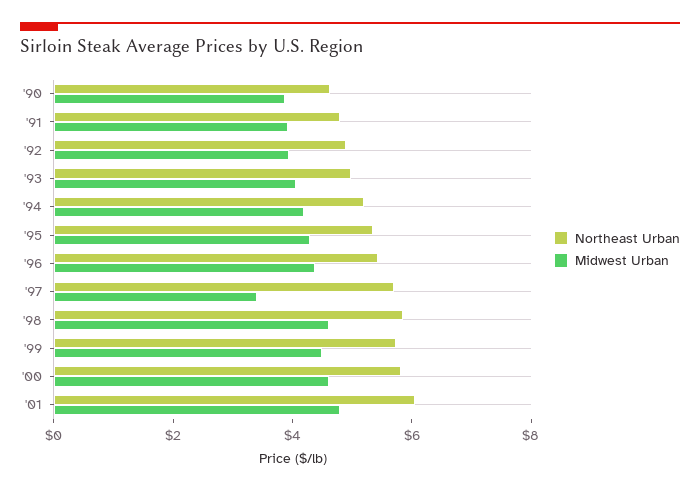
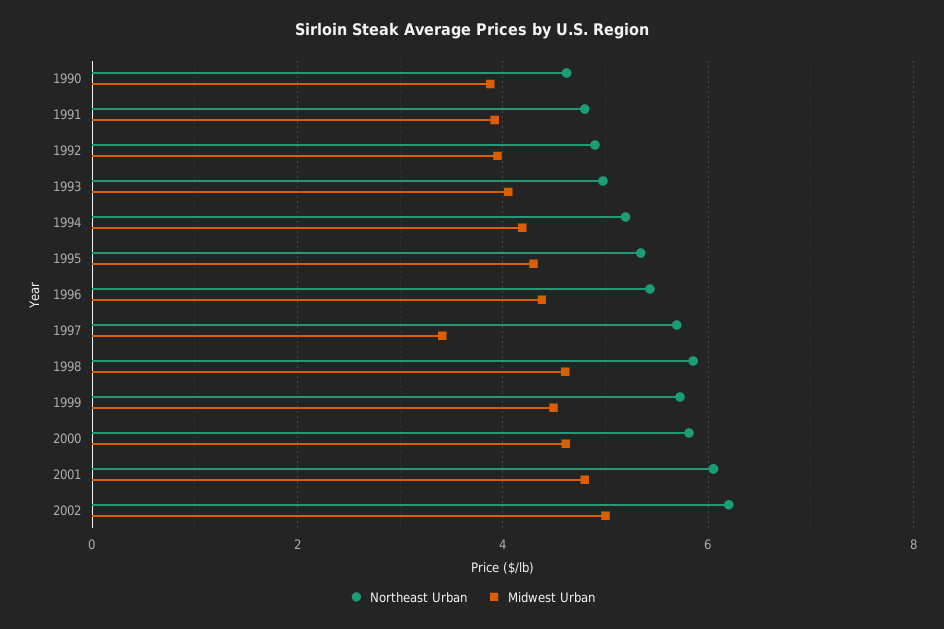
Northeast Urban, 2002: none -> 6.2
Midwest Urban, 2002: none -> 5

